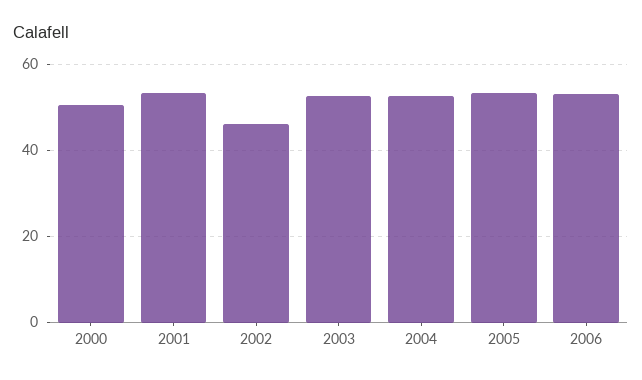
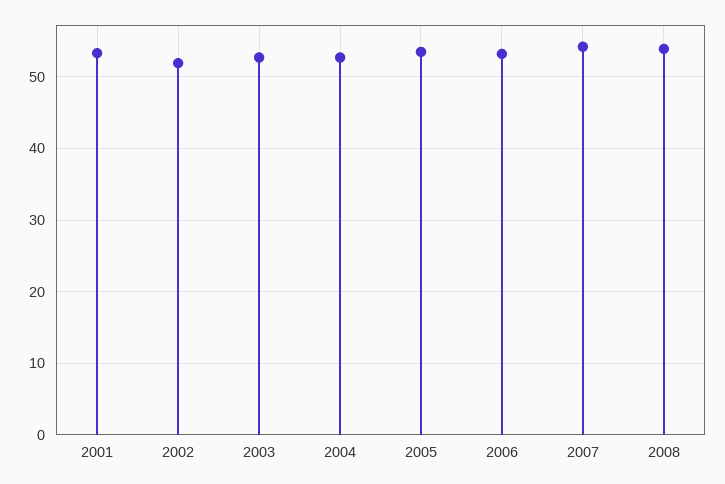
2000: 50 -> none
2002: 46 -> 52
2007: none -> 54
2008: none -> 54

